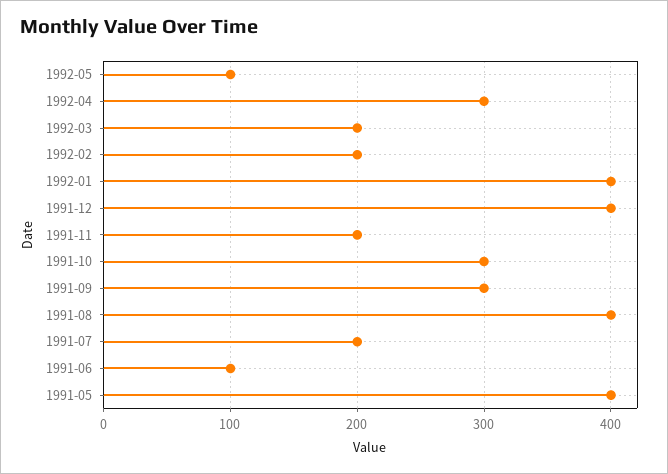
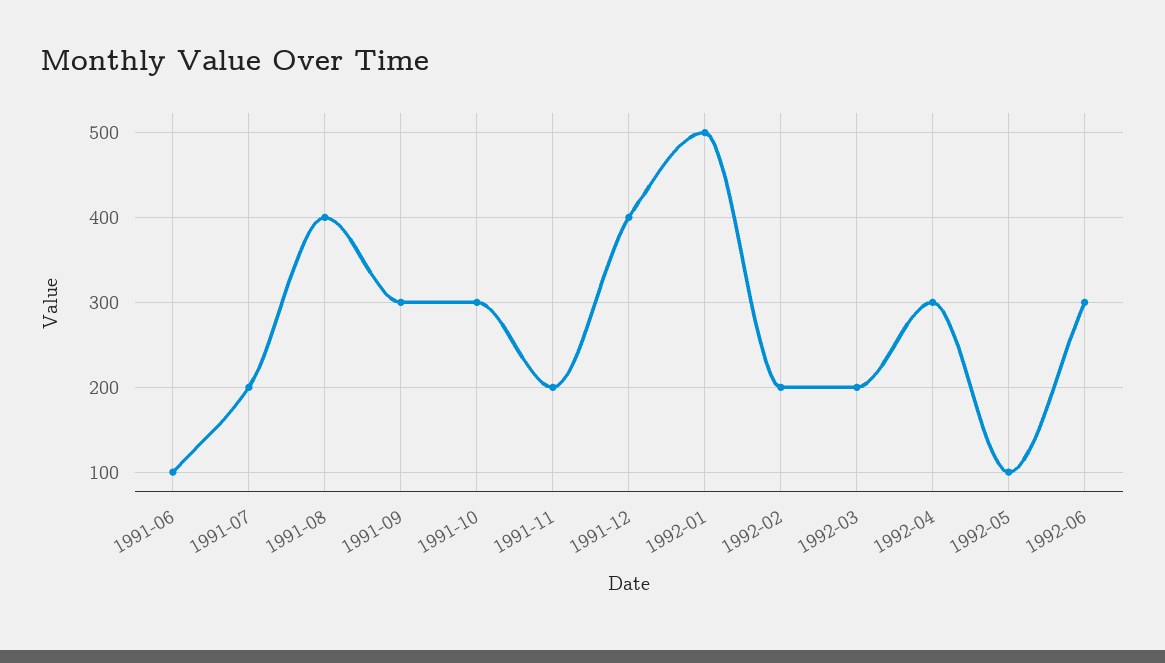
1992-01: 400 -> 500
1991-05: 400 -> none
1992-06: none -> 300

